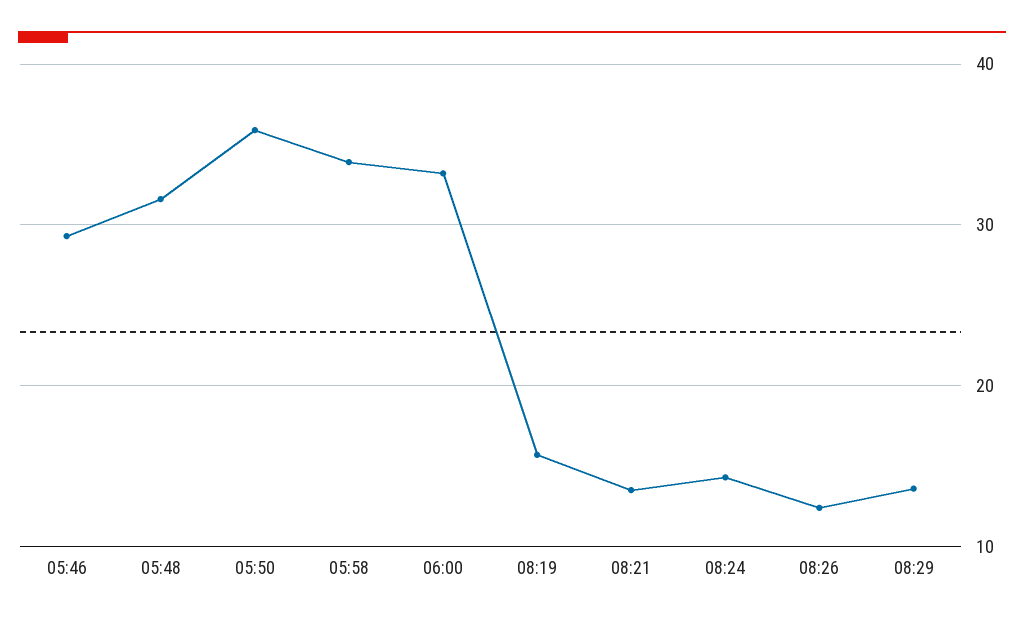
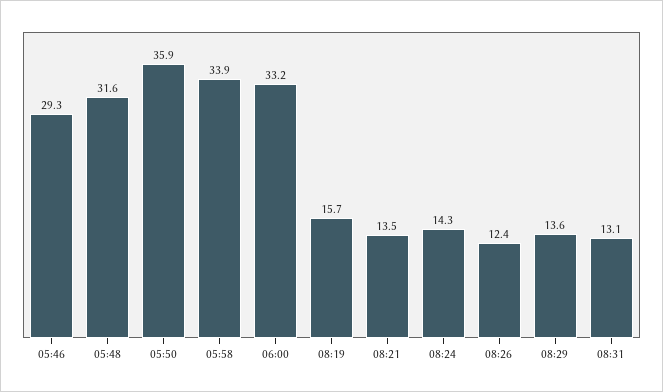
08:31: none -> 13.1

